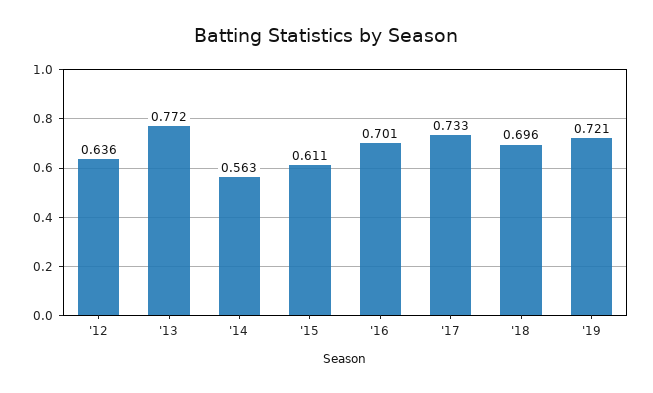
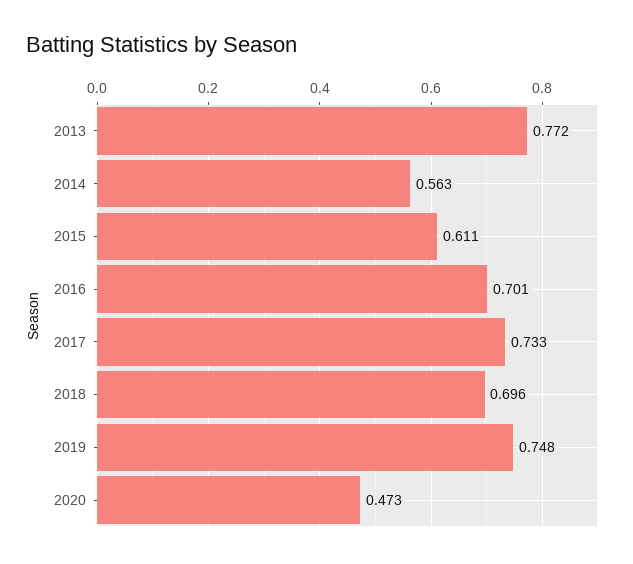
'12: 0.636 -> none
'19: 0.721 -> 0.748
2020: none -> 0.473

